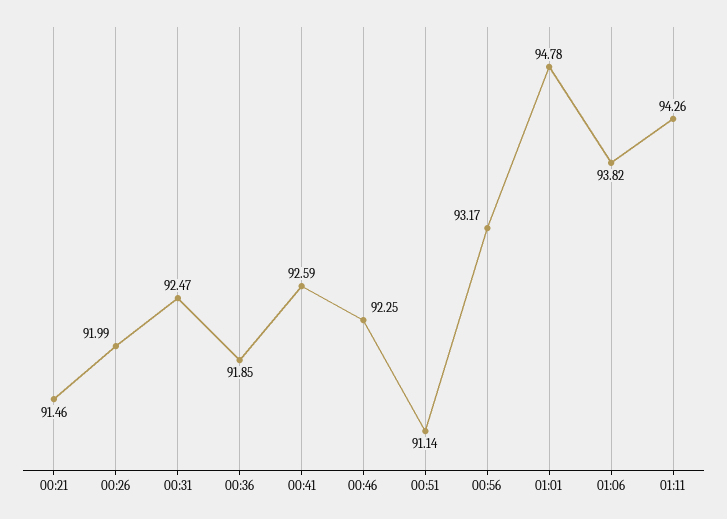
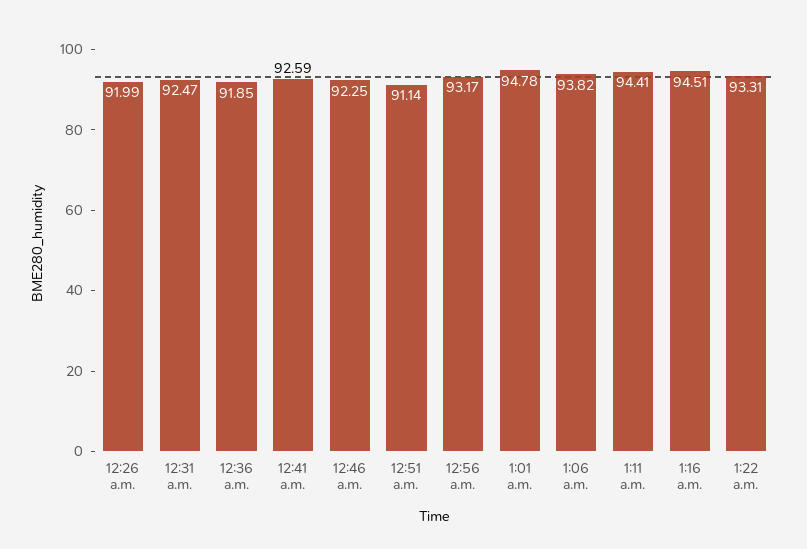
00:21: 91.46 -> none
01:11: 94.26 -> 94.41
1:16 a.m.: none -> 94.51
1:22 a.m.: none -> 93.31

